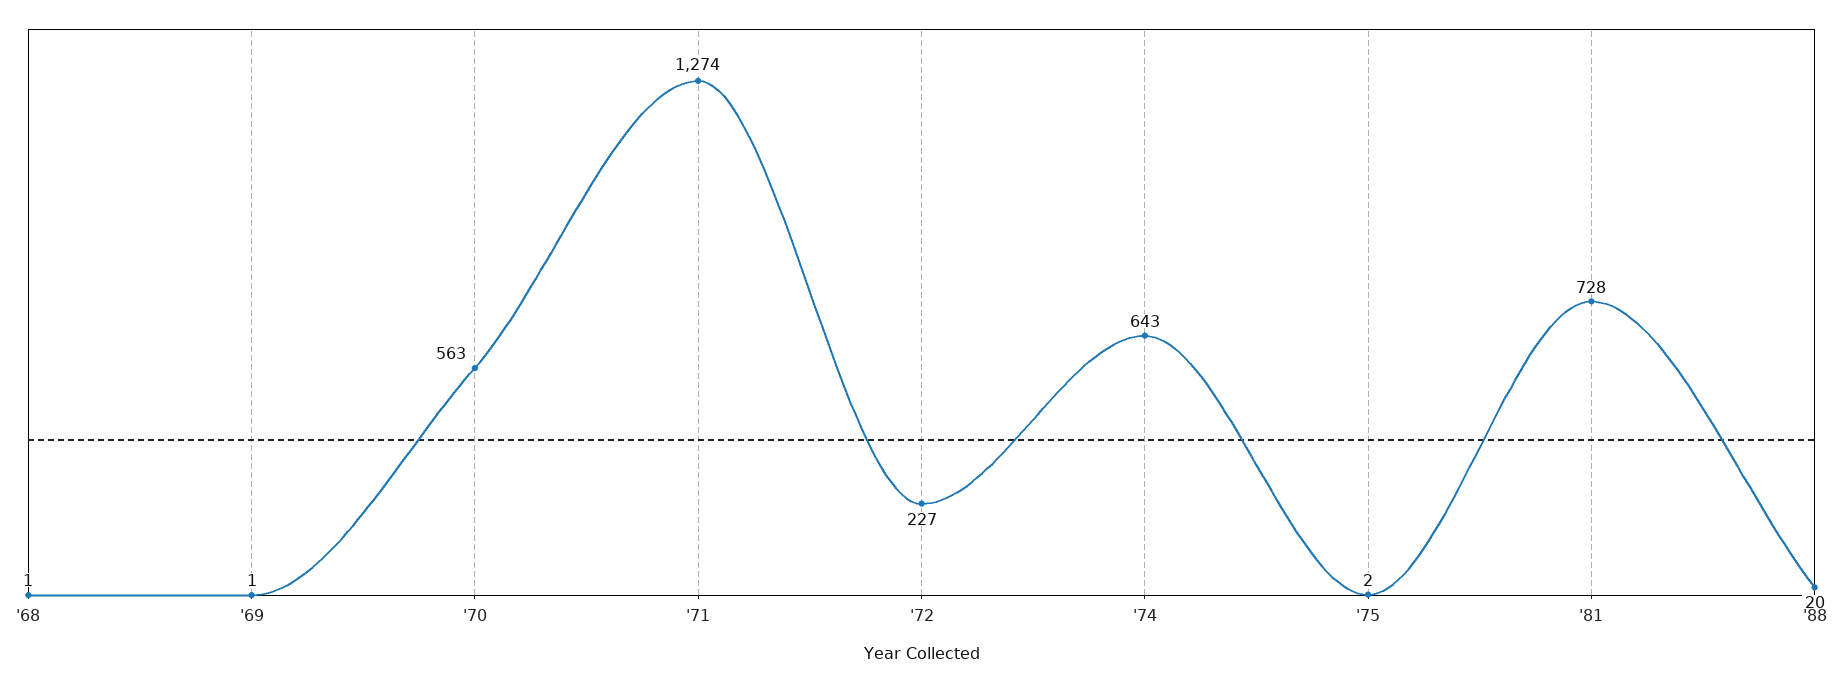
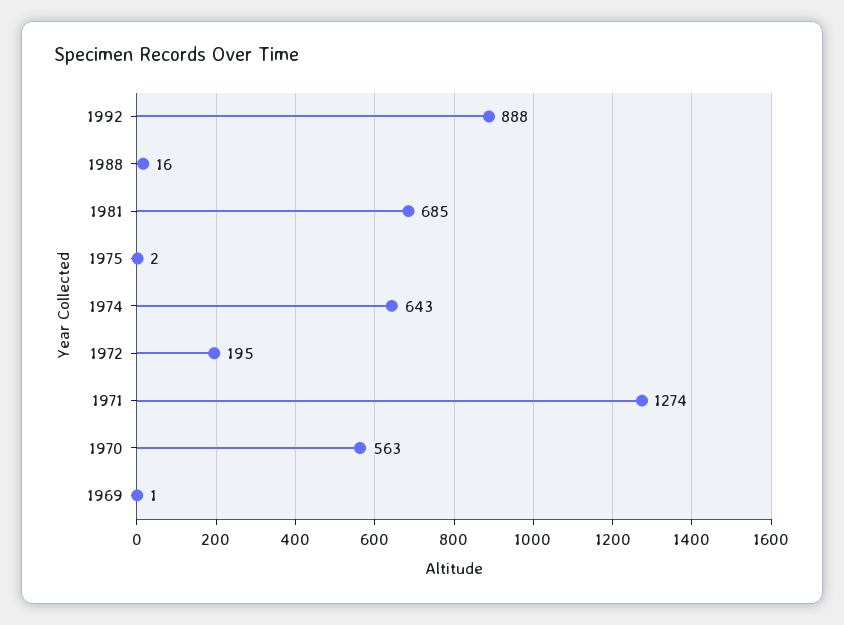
'68: 1 -> none
'72: 227 -> 195
'81: 728 -> 685
'88: 20 -> 16
1992: none -> 888

